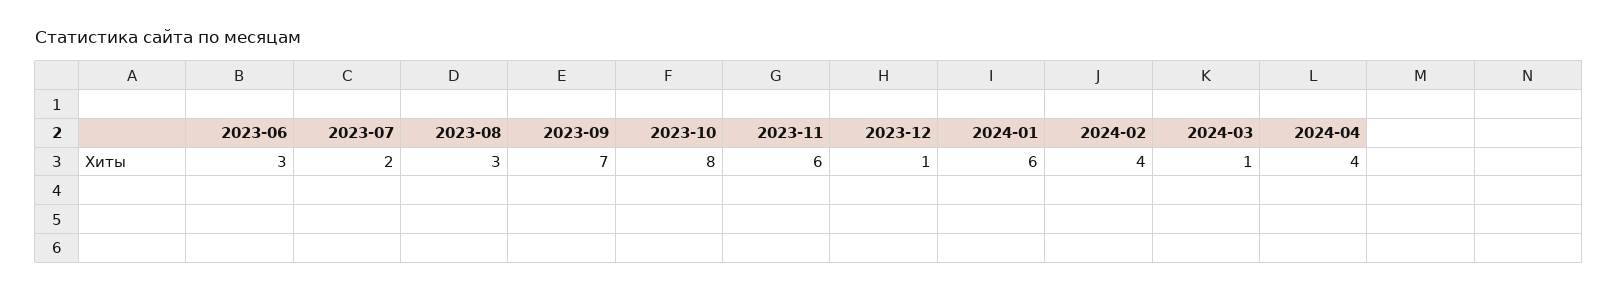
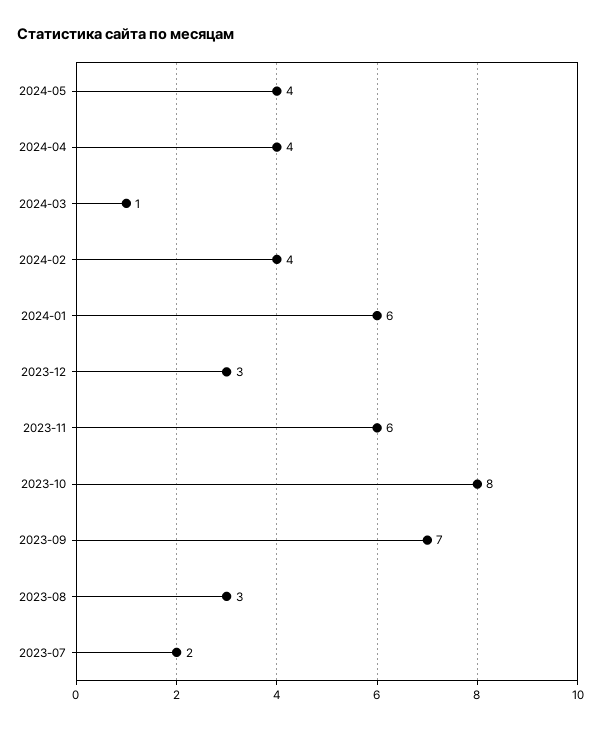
2023-06: 3 -> none
2023-12: 1 -> 3
2024-05: none -> 4

